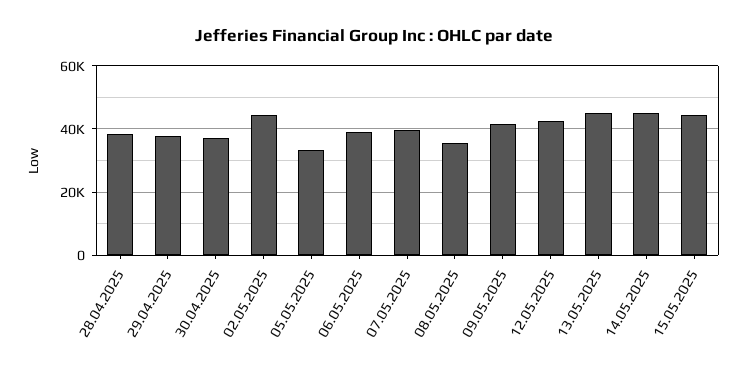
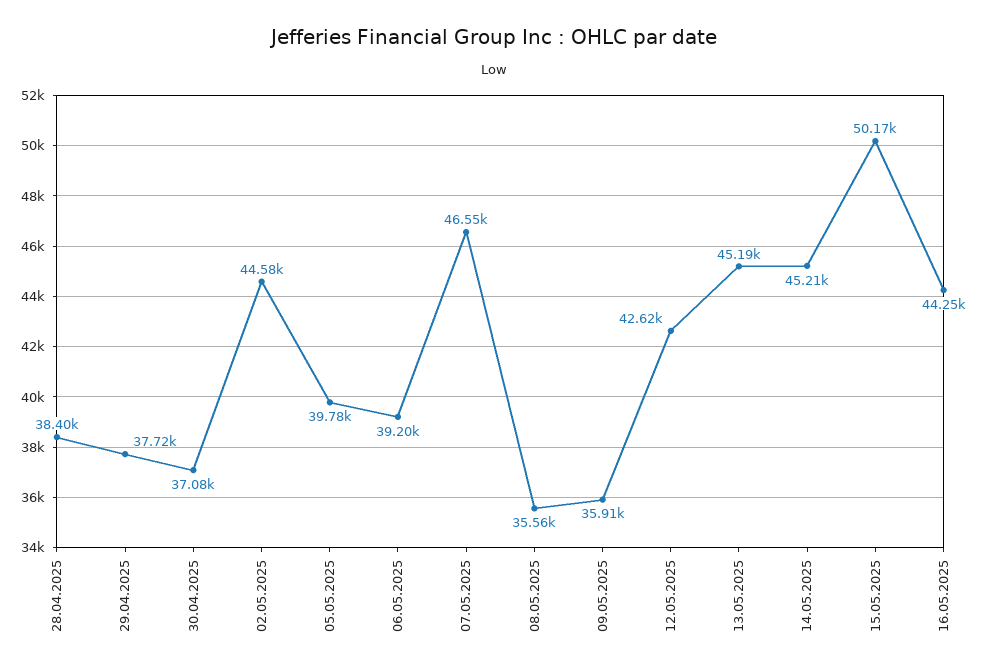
05.05.2025: 34000 -> 39780
07.05.2025: 40000 -> 46550
09.05.2025: 42000 -> 35910
15.05.2025: 44000 -> 50170
16.05.2025: none -> 44250

